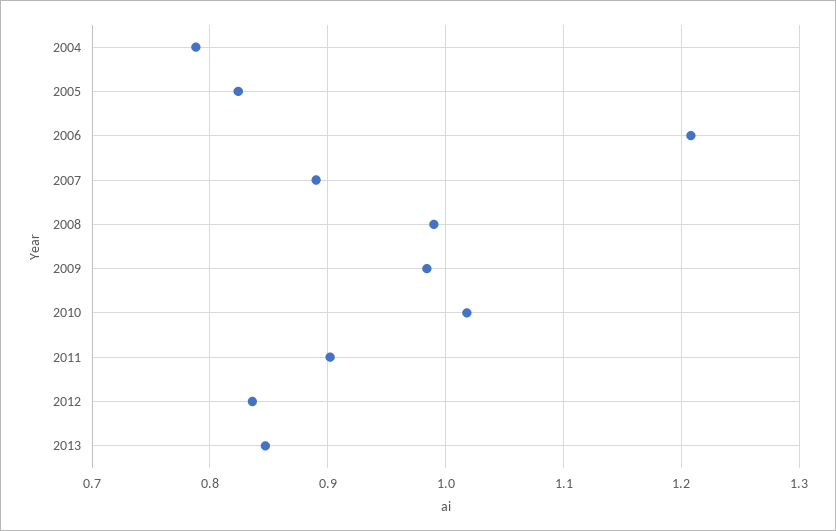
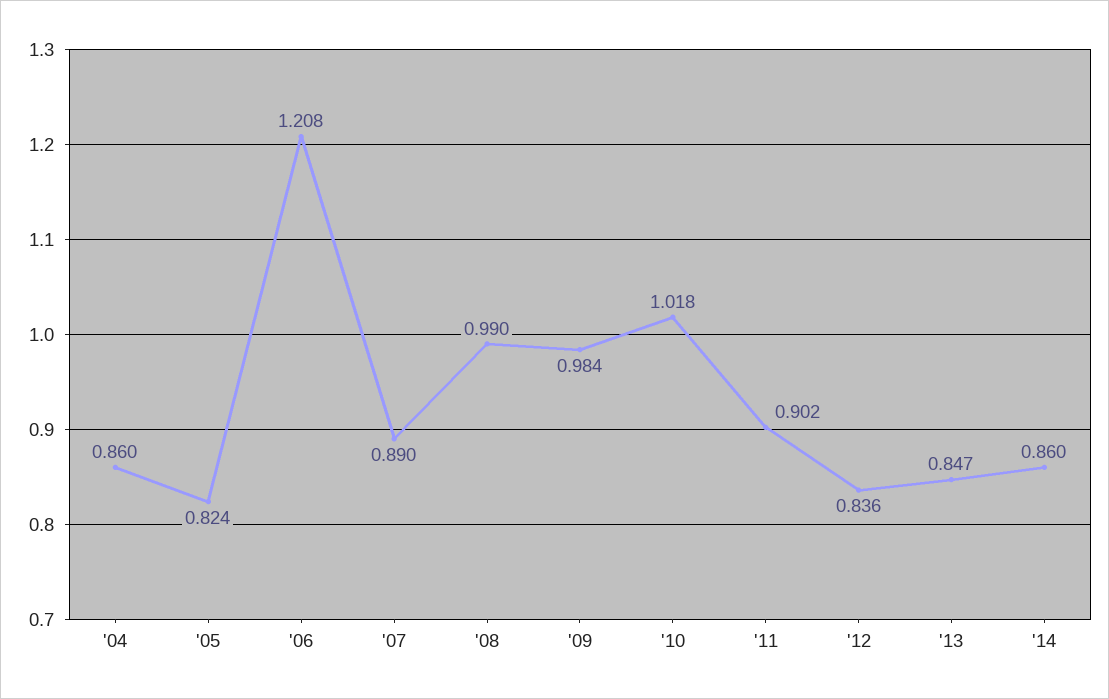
2004: 0.79 -> 0.86
'14: none -> 0.86

